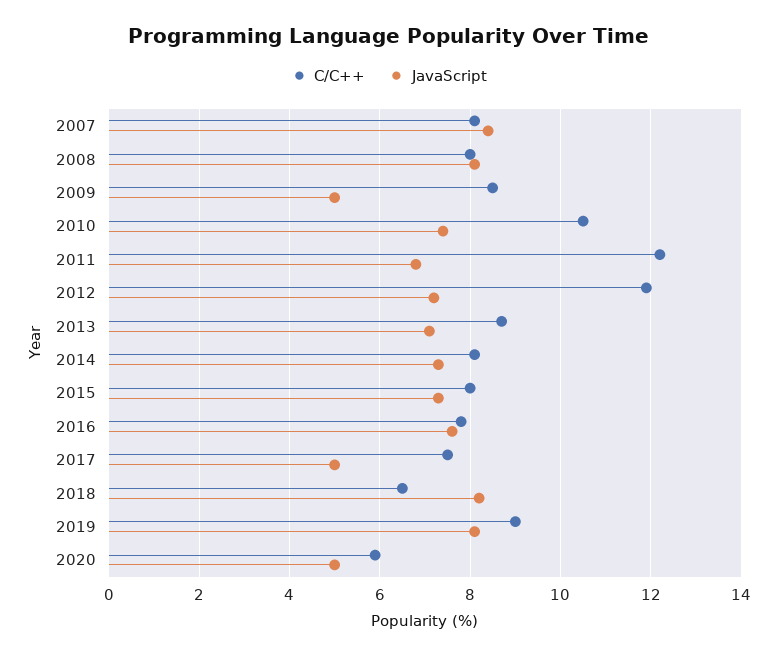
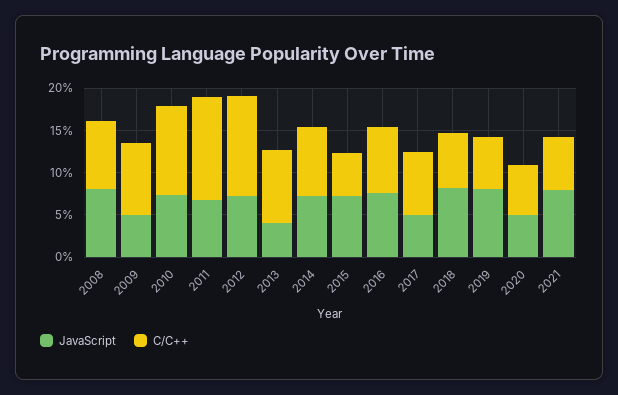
C/C++, 2007: 8 -> none
JavaScript, 2007: 8.5 -> none
JavaScript, 2013: 7 -> 4
C/C++, 2015: 8 -> 5
C/C++, 2019: 9 -> 6
JavaScript, 2021: none -> 8
C/C++, 2021: none -> 6

